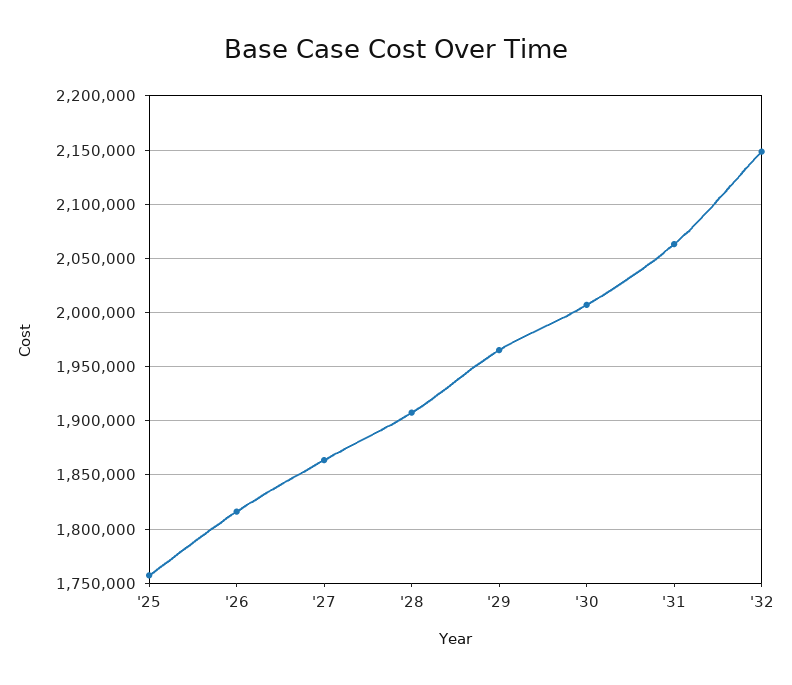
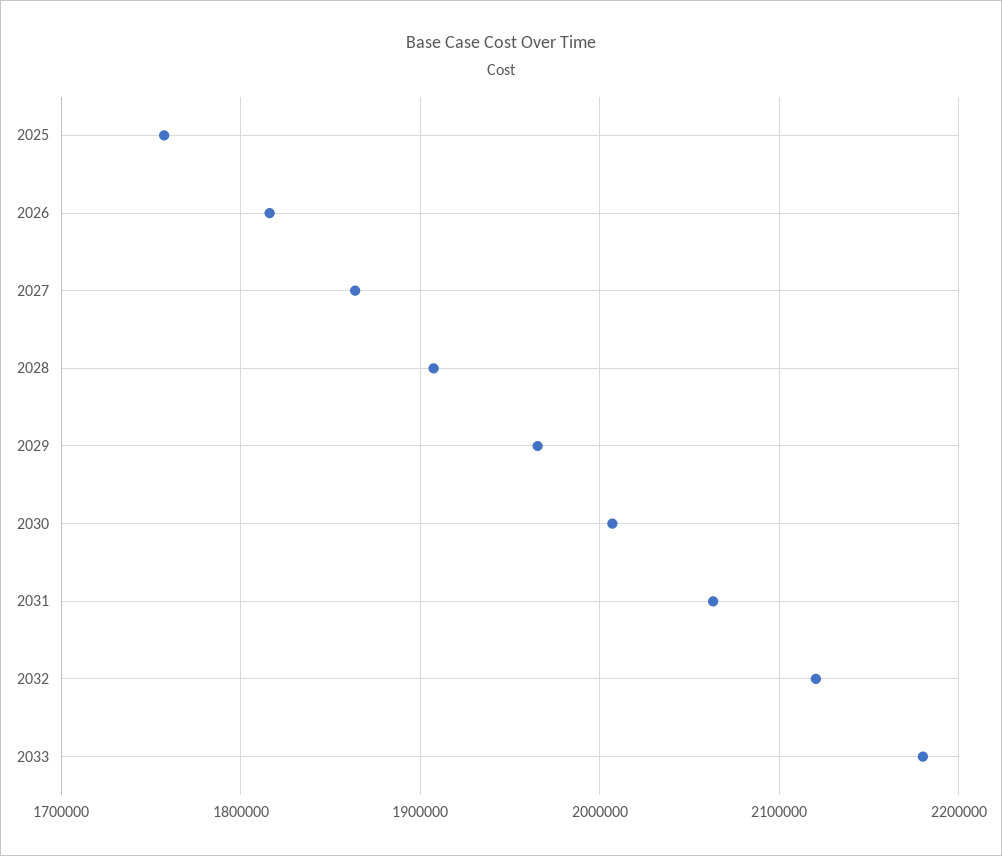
'32: 2150000 -> 2120000
2033: none -> 2180000

